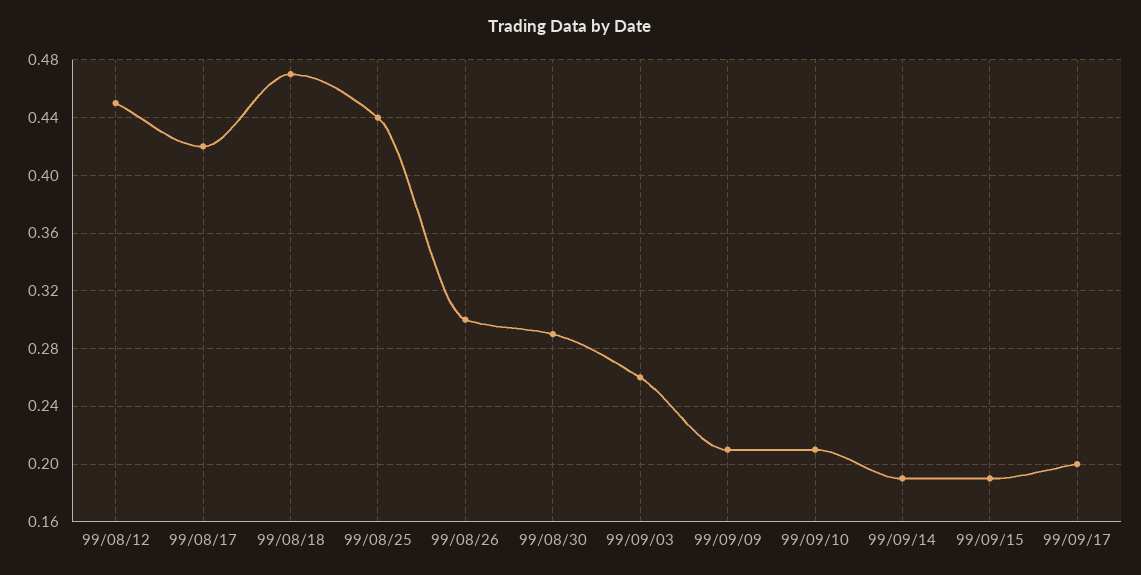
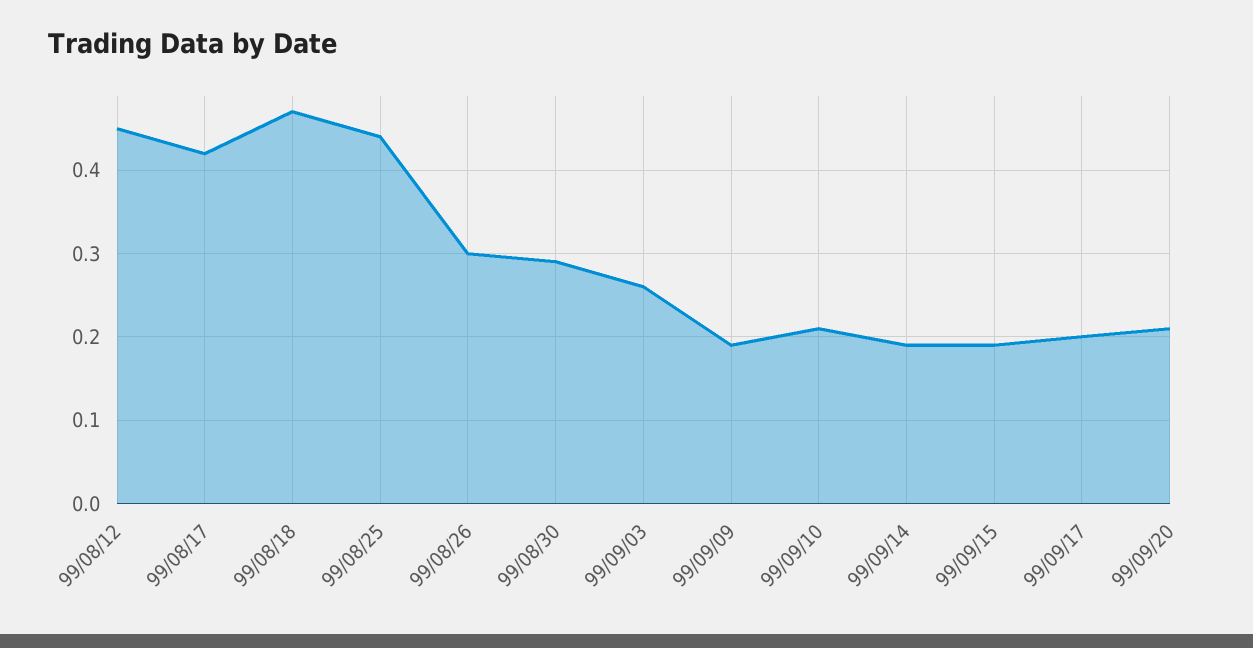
99/09/09: 0.21 -> 0.19
99/09/20: none -> 0.21

